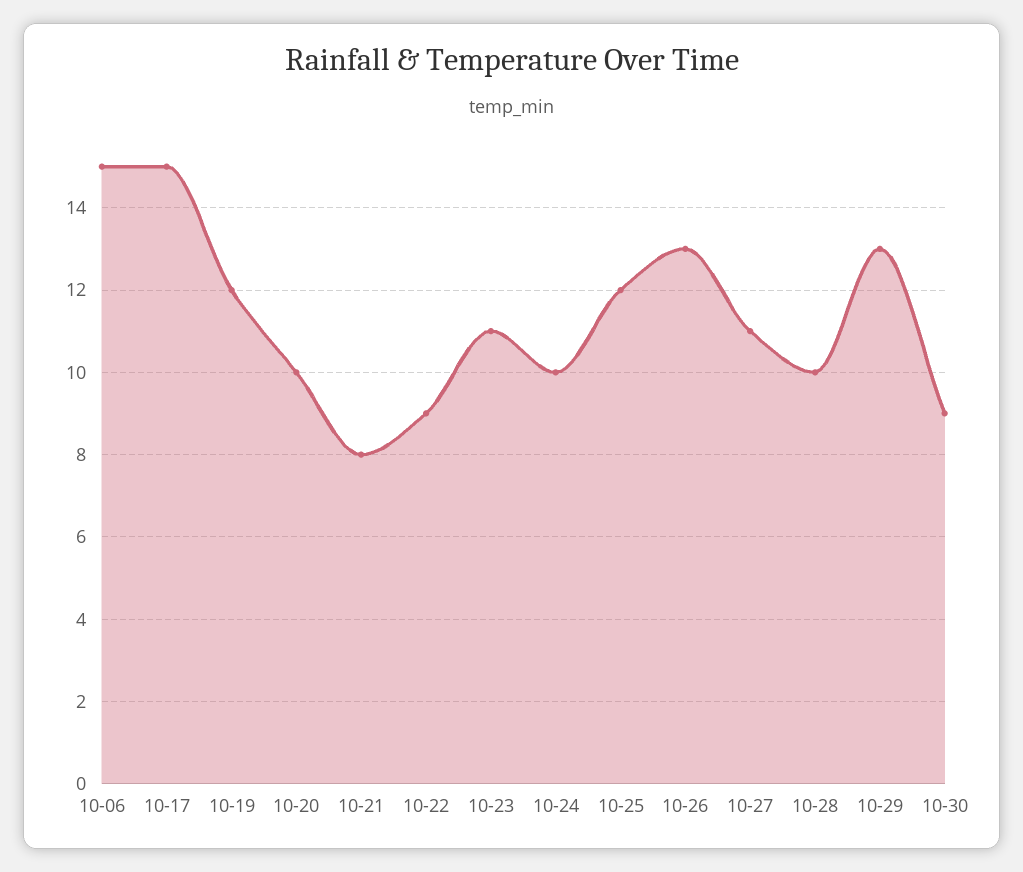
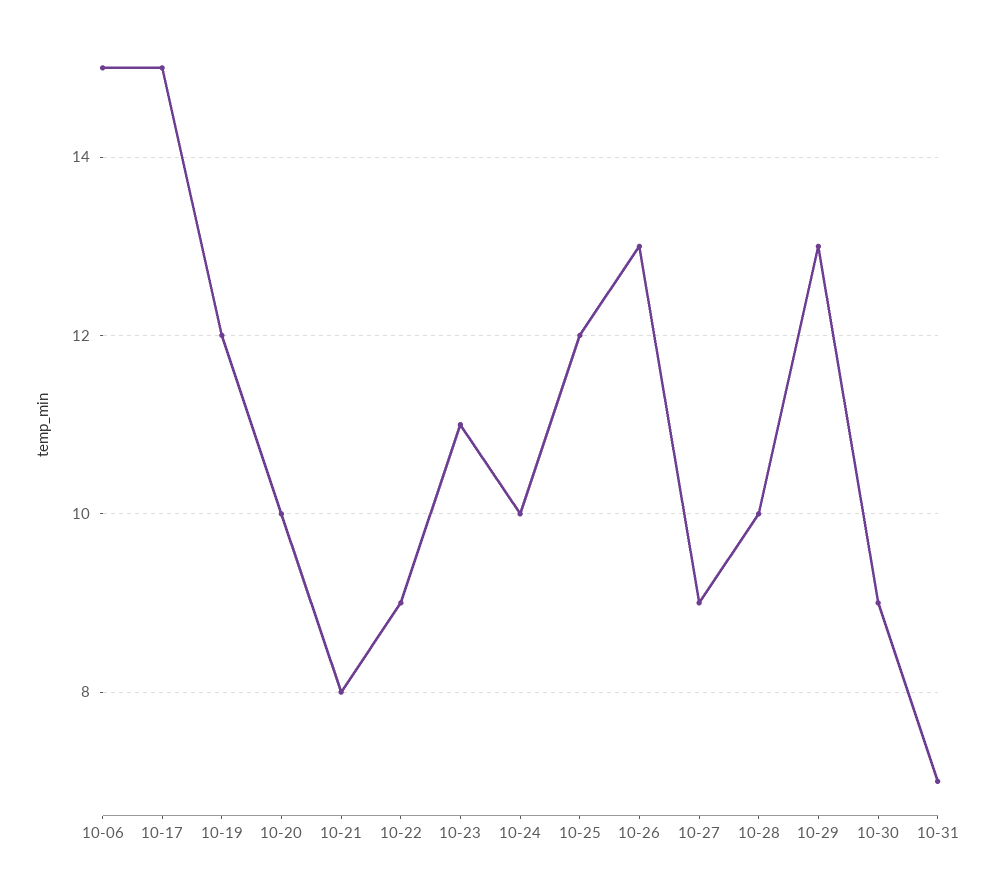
10-27: 11 -> 9
10-31: none -> 7

